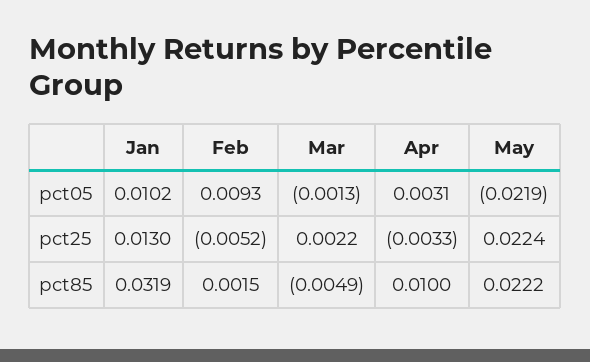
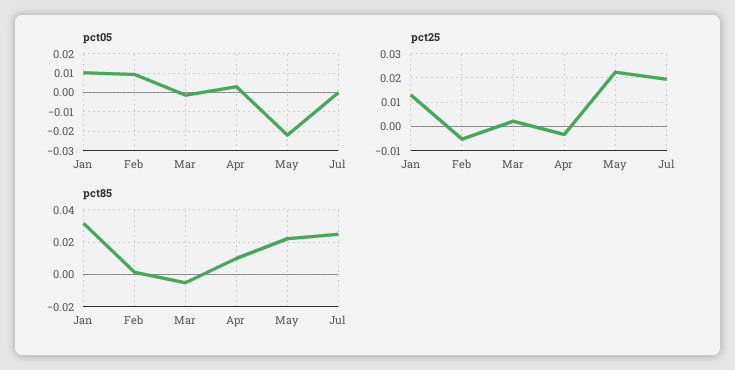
pct05, Jul: none -> 0
pct25, Jul: none -> 0.02
pct85, Jul: none -> 0.025

